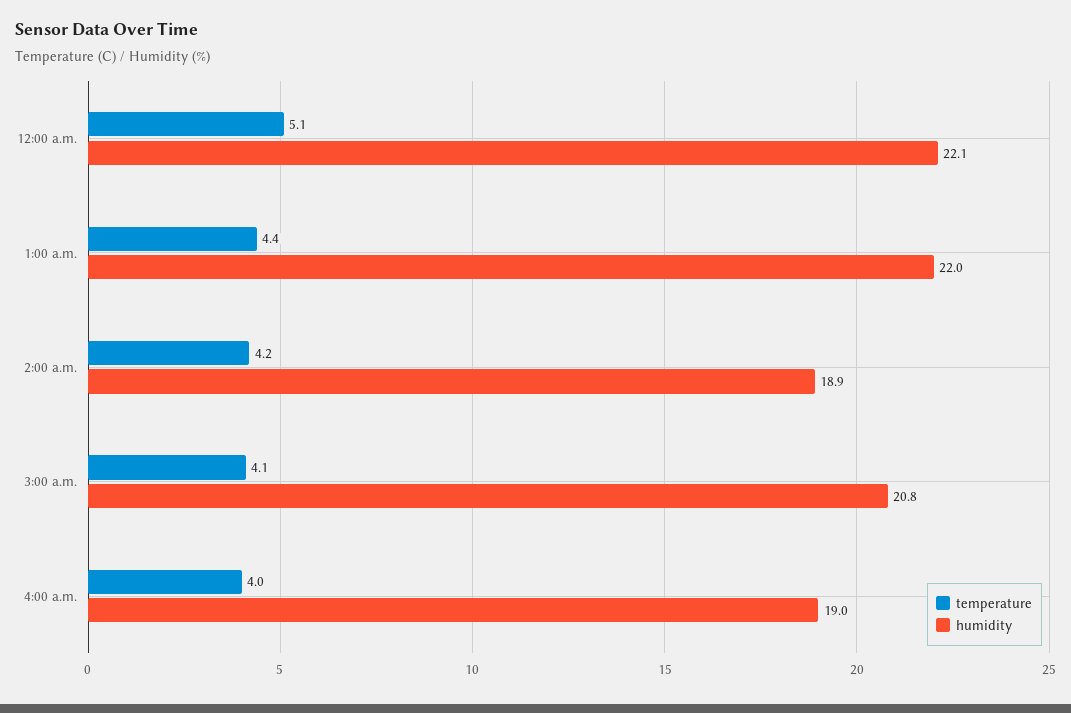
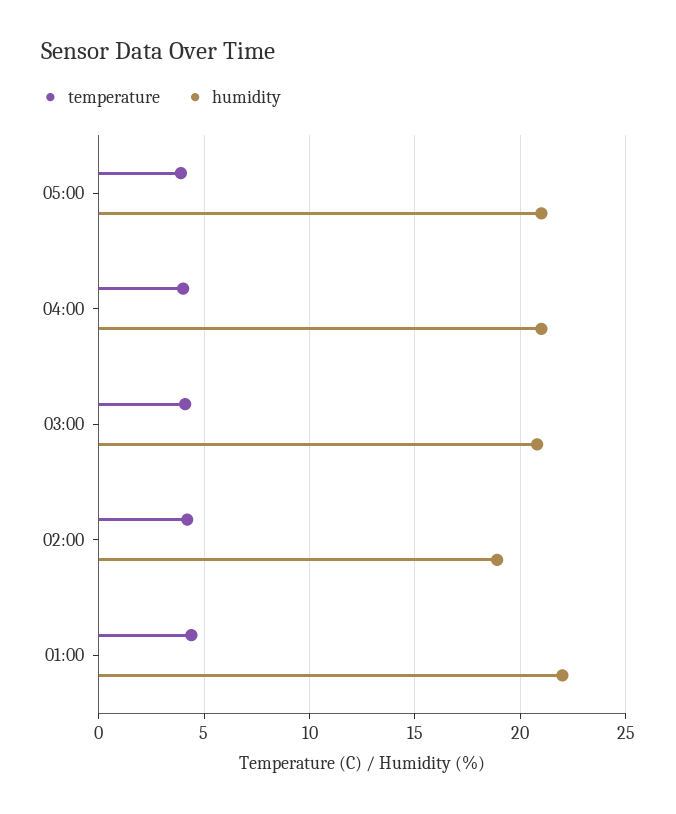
temperature, 12:00 a.m.: 5.1 -> none
humidity, 12:00 a.m.: 22.1 -> none
humidity, 4:00 a.m.: 19 -> 21
temperature, 05:00: none -> 4
humidity, 05:00: none -> 21

